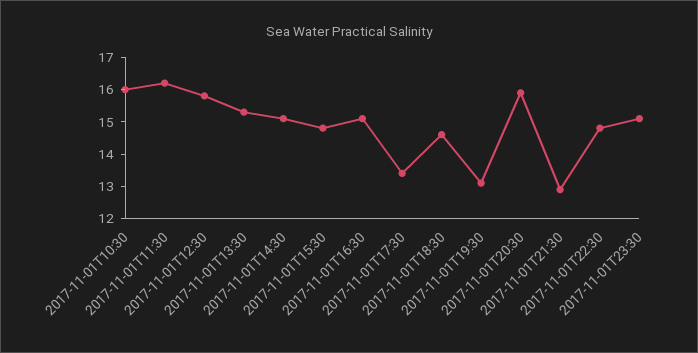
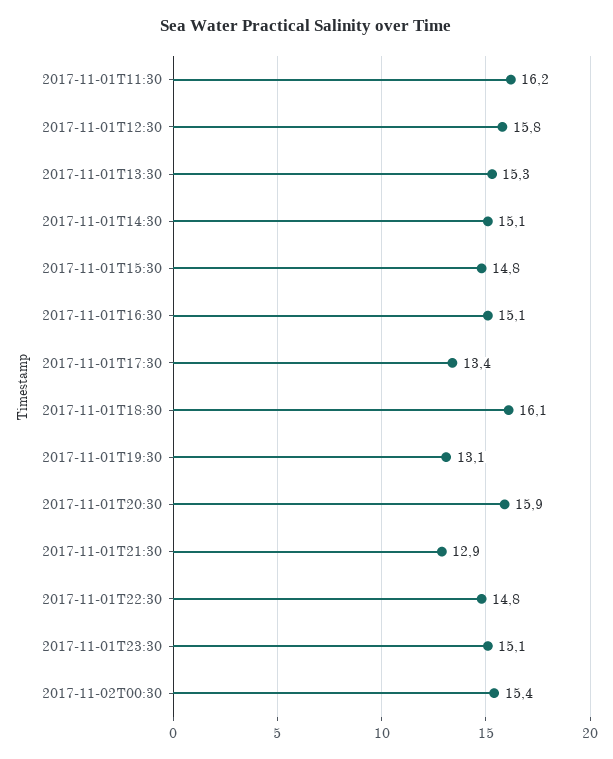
2017-11-01T10:30: 16 -> none
2017-11-01T18:30: 14.5 -> 16.1
2017-11-02T00:30: none -> 15.4

